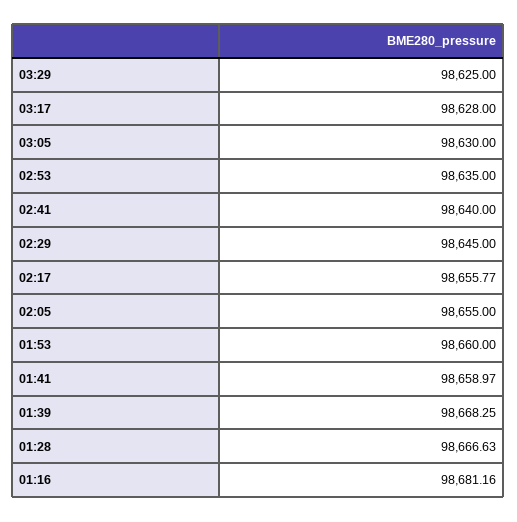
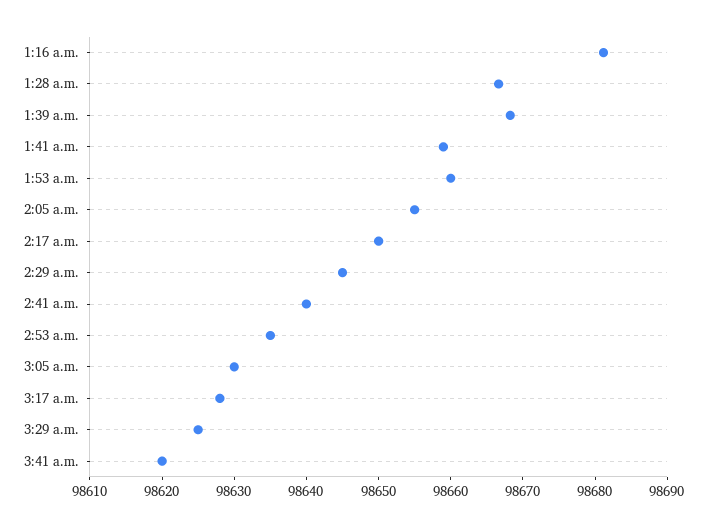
02:17: 98655.77 -> 98650
3:41 a.m.: none -> 98620

